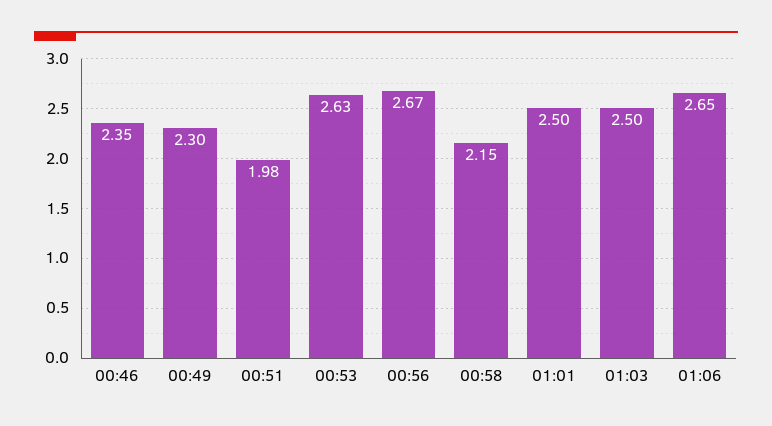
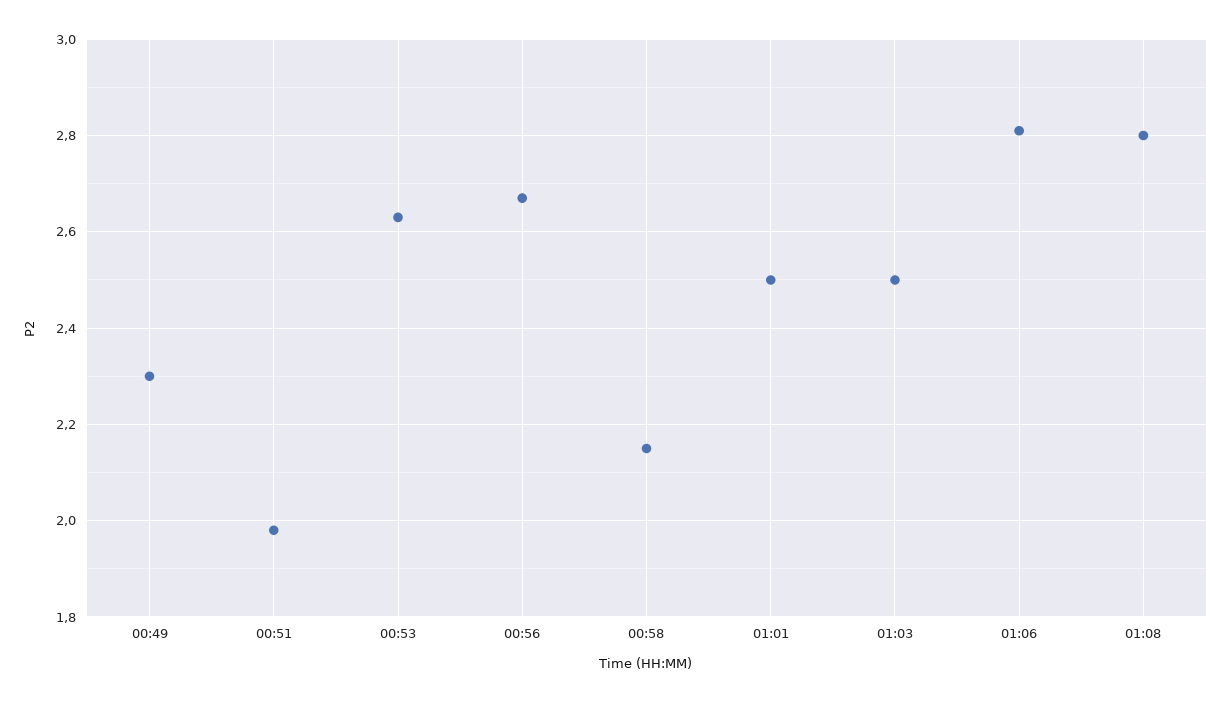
00:46: 2.35 -> none
01:06: 2.65 -> 2.8
01:08: none -> 2.8

